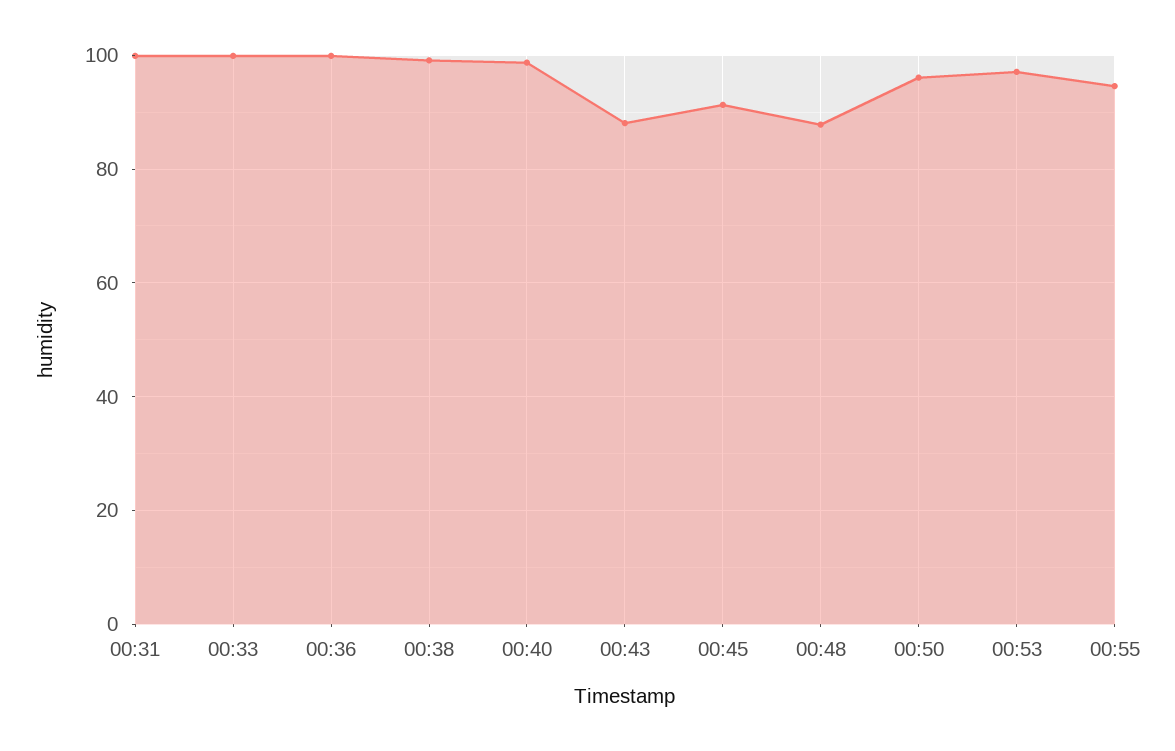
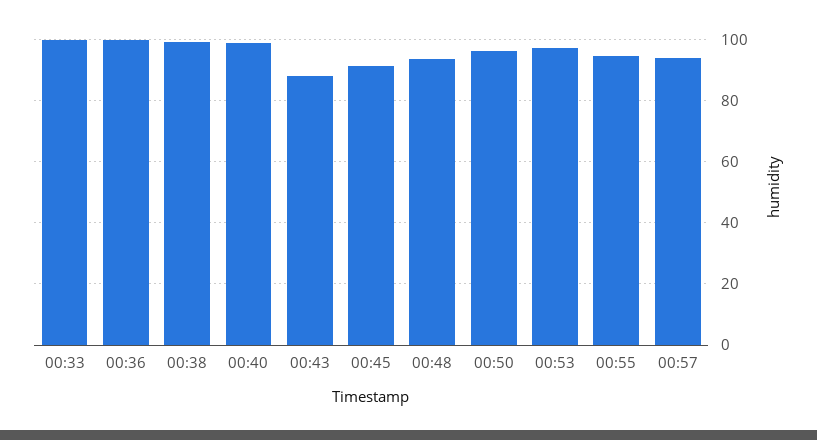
00:31: 100 -> none
00:48: 88 -> 94
00:57: none -> 94

